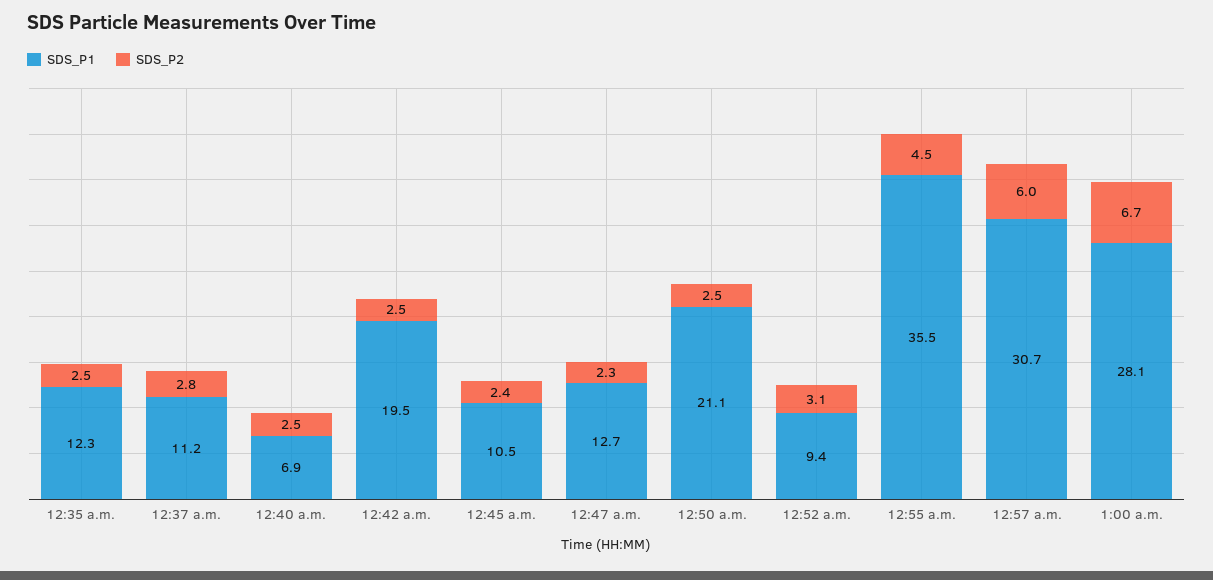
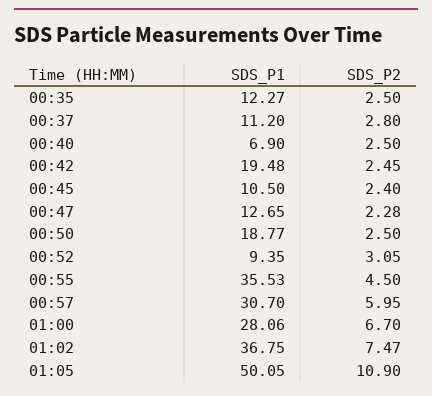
SDS_P1, 12:50 a.m.: 21.1 -> 18.77
SDS_P1, 01:02: none -> 36.75
SDS_P2, 01:02: none -> 7.47
SDS_P1, 01:05: none -> 50.05
SDS_P2, 01:05: none -> 10.9

